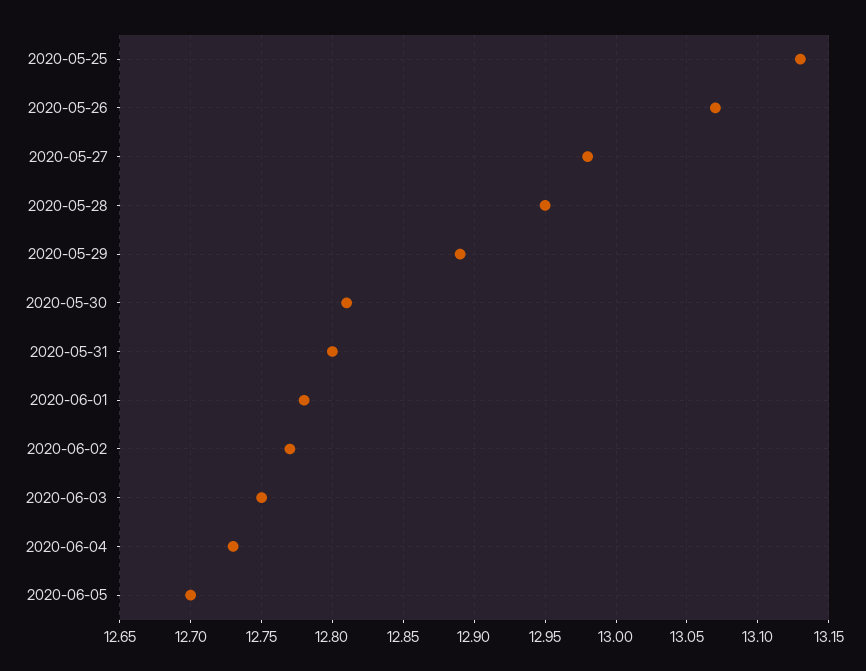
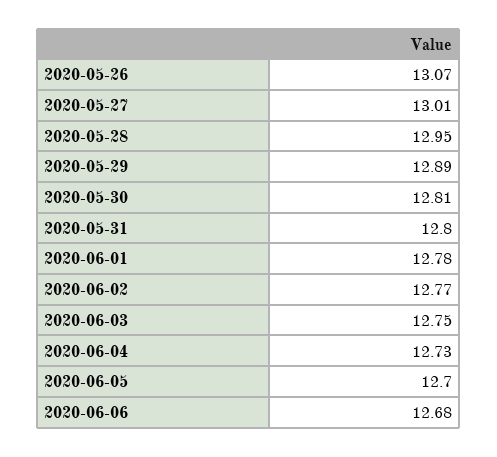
2020-05-25: 13.13 -> none
2020-05-27: 12.98 -> 13.01
2020-06-06: none -> 12.68

